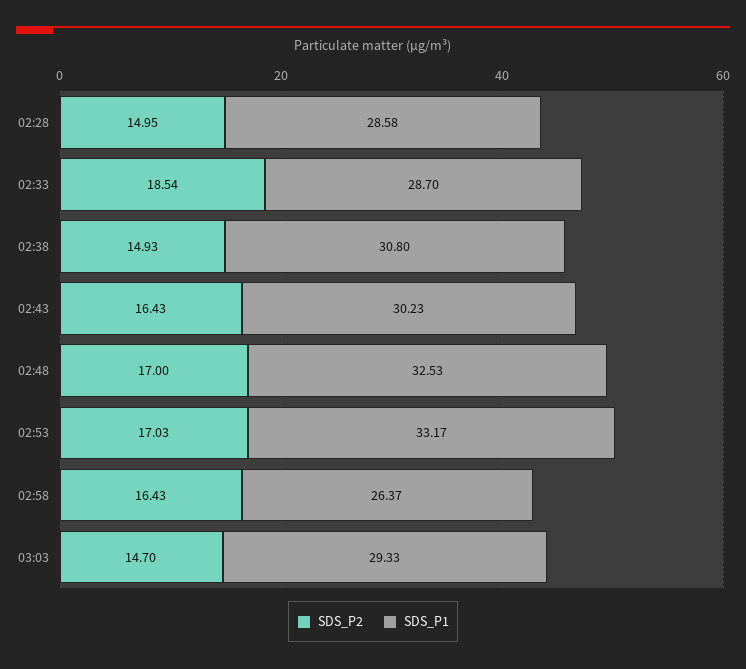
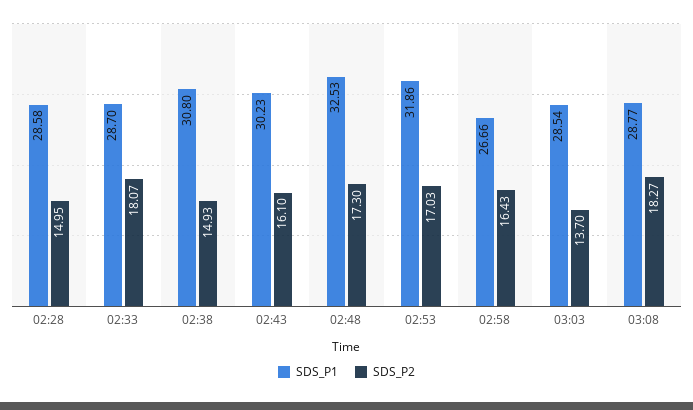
SDS_P2, 02:33: 18.54 -> 18.07
SDS_P2, 02:43: 16.43 -> 16.1
SDS_P2, 02:48: 17 -> 17.3
SDS_P1, 02:53: 33.17 -> 31.86
SDS_P1, 02:58: 26.37 -> 26.66
SDS_P2, 03:03: 14.7 -> 13.7
SDS_P1, 03:03: 29.33 -> 28.54
SDS_P1, 03:08: none -> 28.77
SDS_P2, 03:08: none -> 18.27

